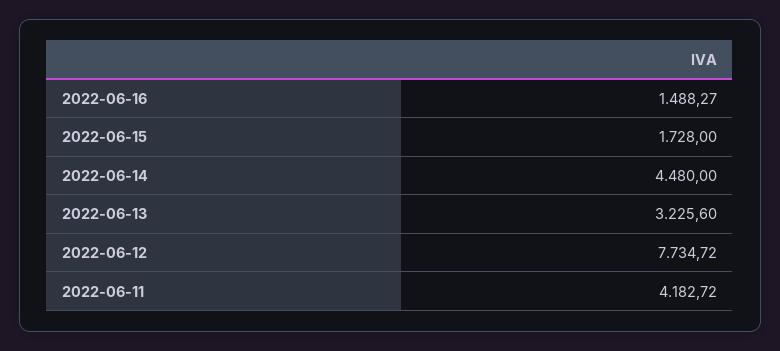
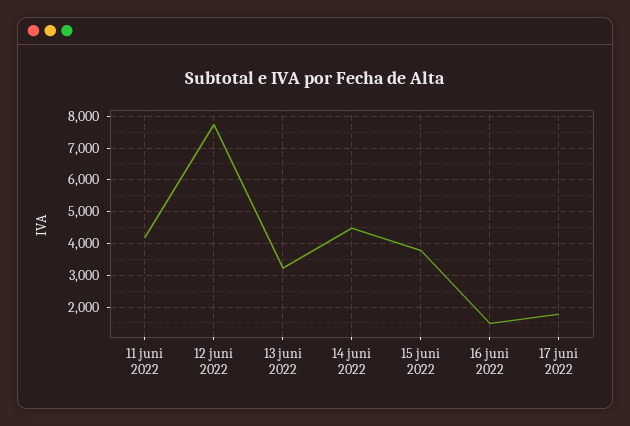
2022-06-15: 1728 -> 3800
17 juni 2022: none -> 1800

